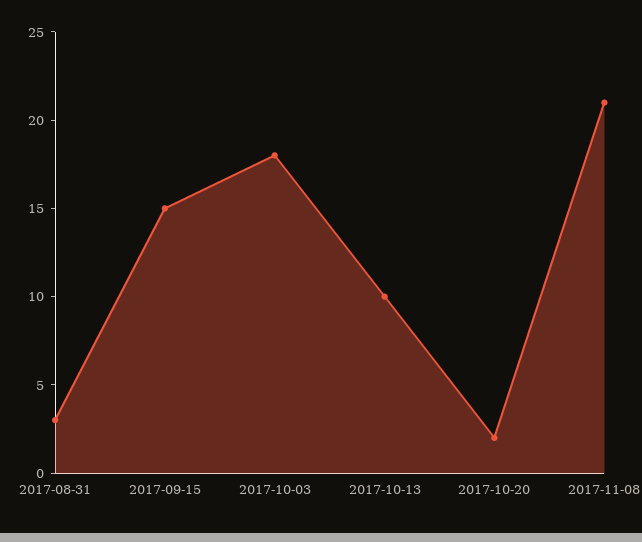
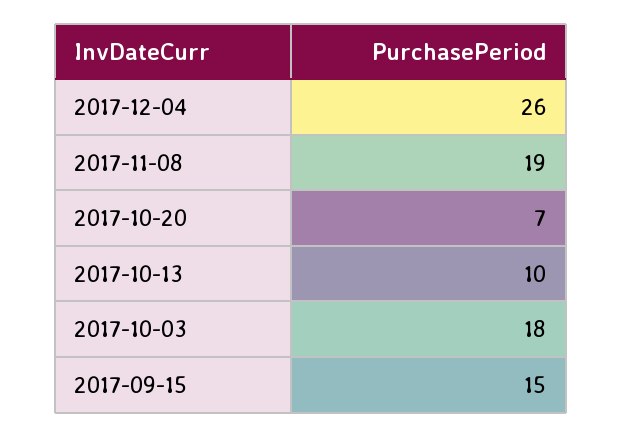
2017-08-31: 3 -> none
2017-10-20: 2 -> 7
2017-11-08: 21 -> 19
2017-12-04: none -> 26

